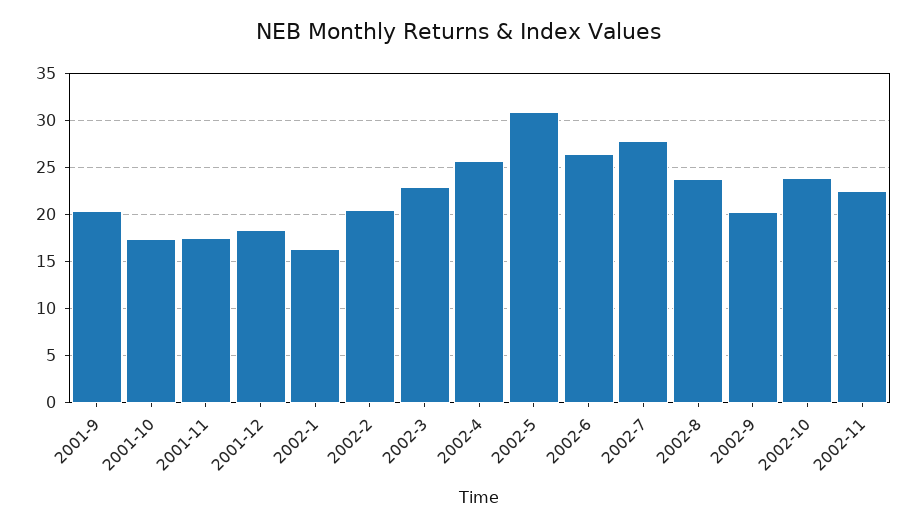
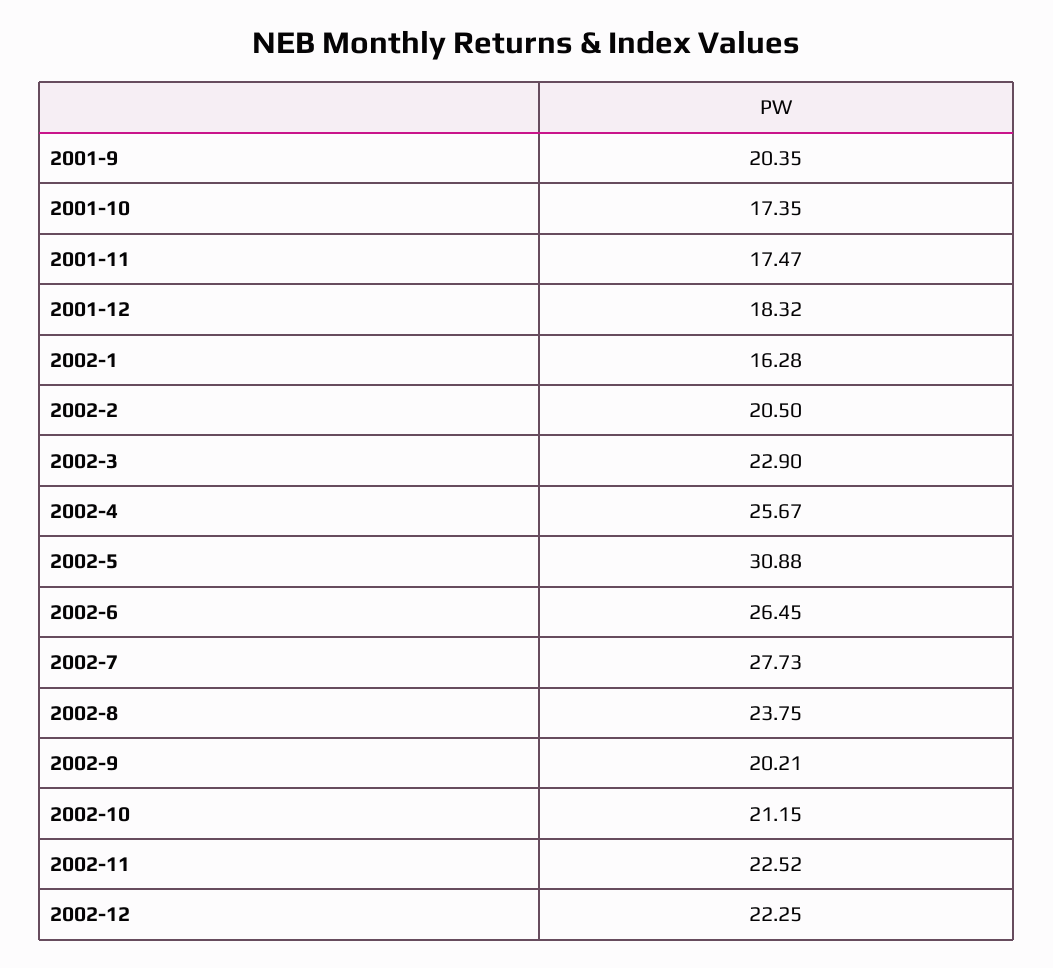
2002-10: 24 -> 21.15
2002-12: none -> 22.25

